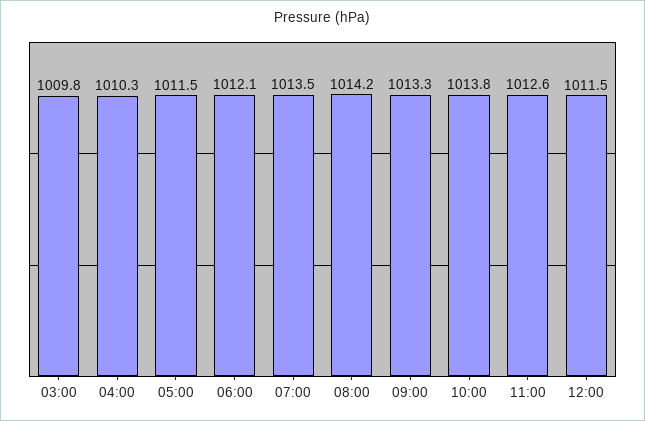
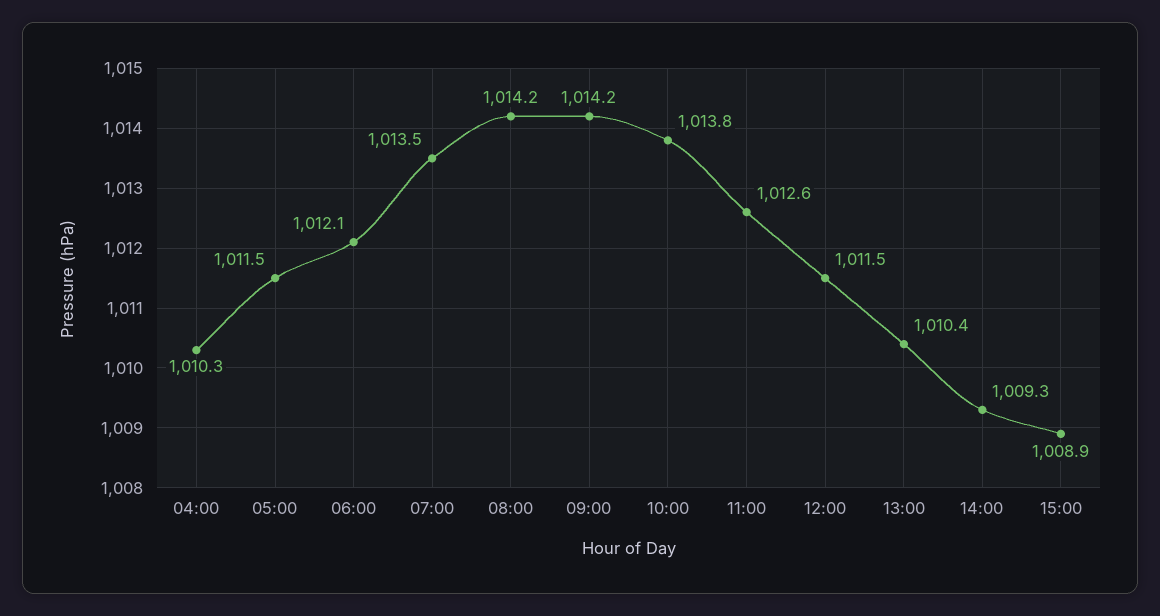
03:00: 1009.8 -> none
09:00: 1013.3 -> 1014.2
13:00: none -> 1010.4
14:00: none -> 1009.3
15:00: none -> 1008.9

